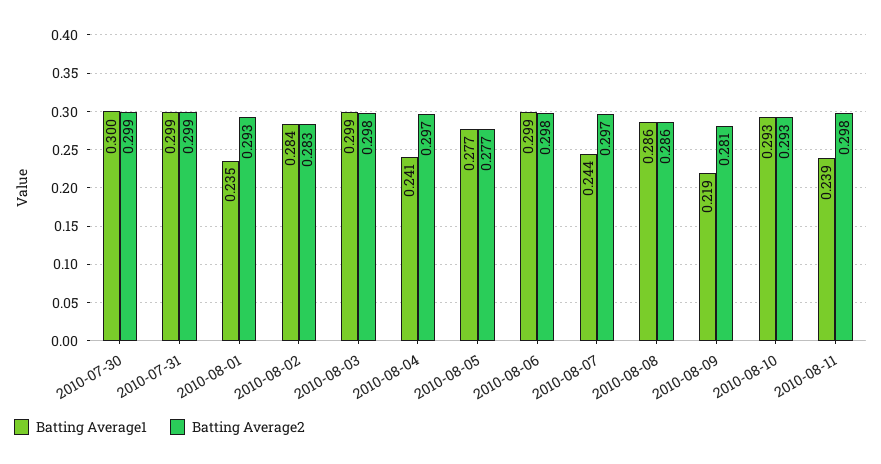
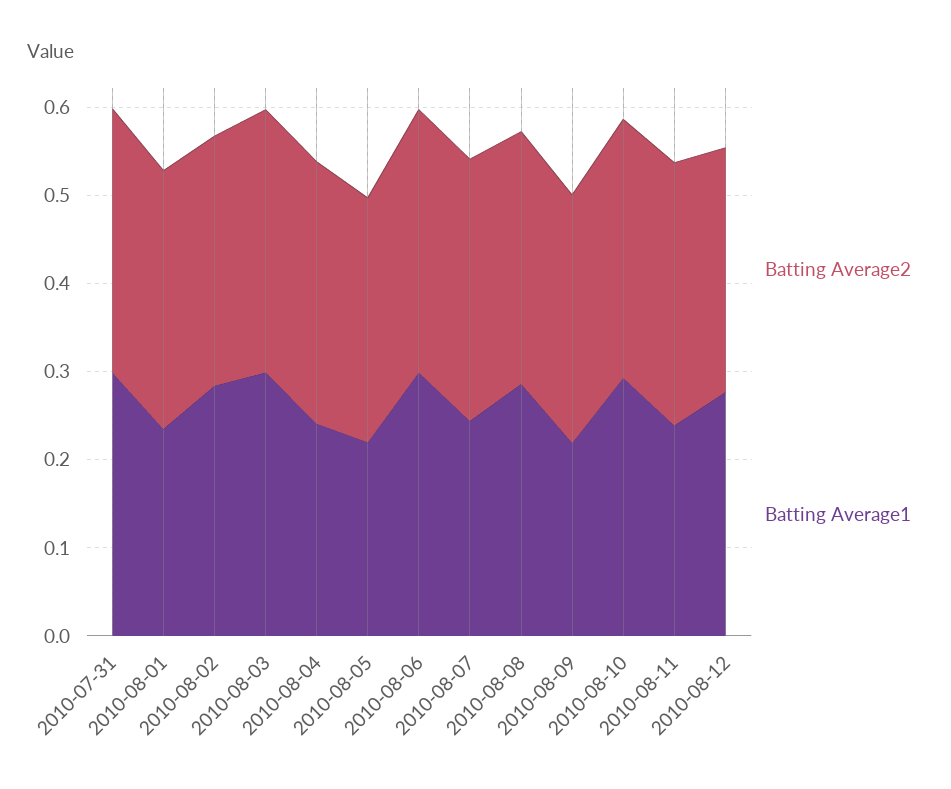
Batting Average1, 2010-07-30: 0.3 -> none
Batting Average2, 2010-07-30: 0.299 -> none
Batting Average1, 2010-08-05: 0.277 -> 0.22
Batting Average2, 2010-08-12: none -> 0.28
Batting Average1, 2010-08-12: none -> 0.28

